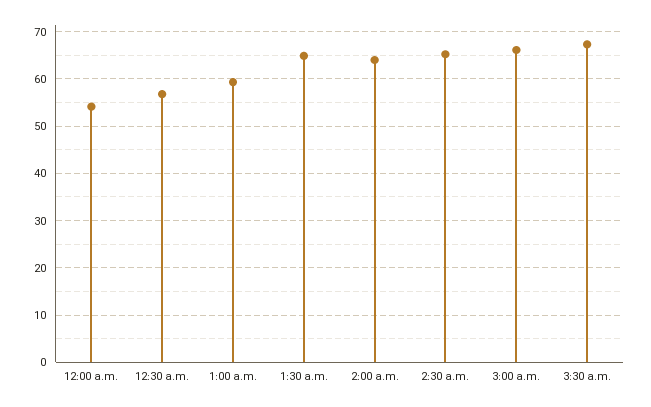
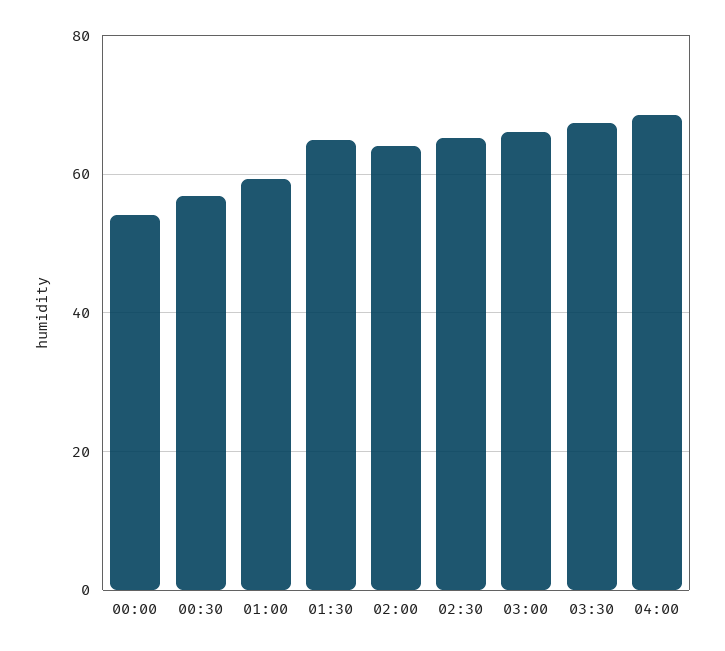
04:00: none -> 68

